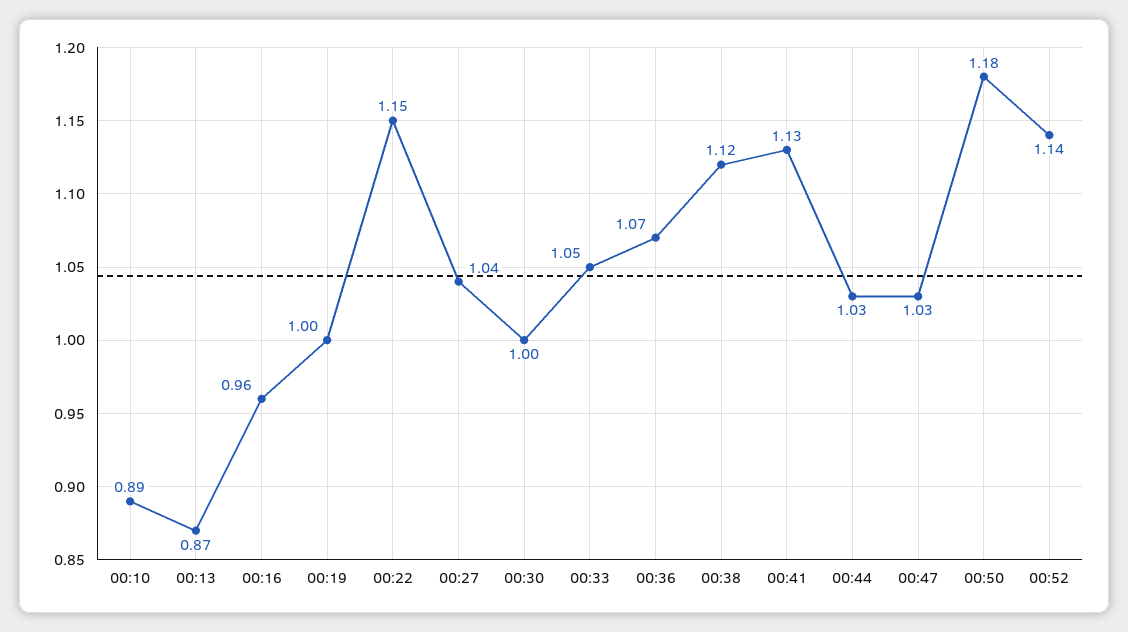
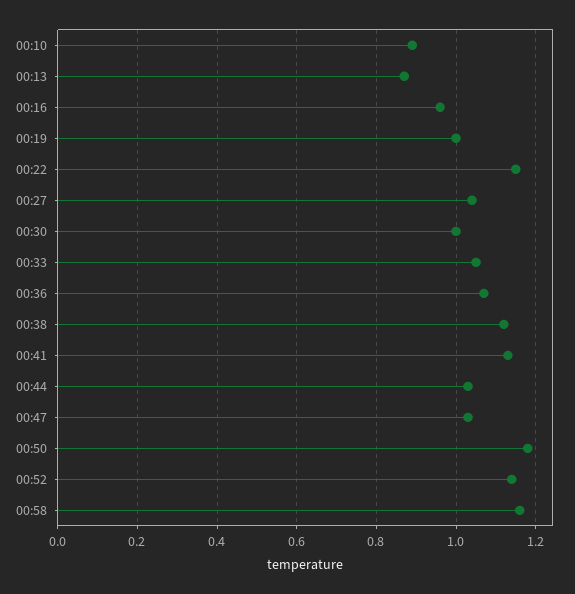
00:58: none -> 1.15

